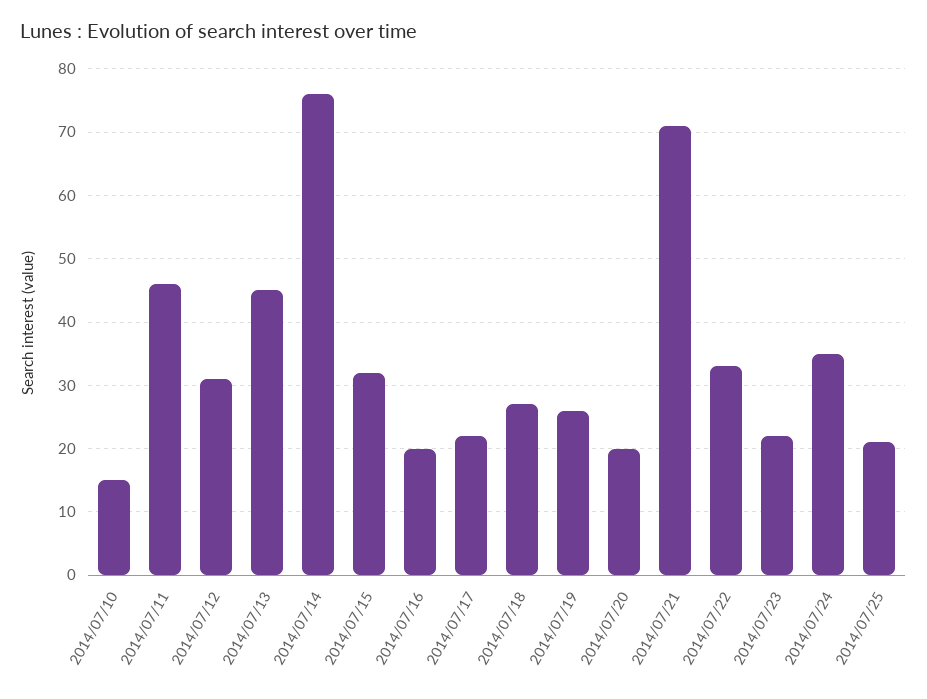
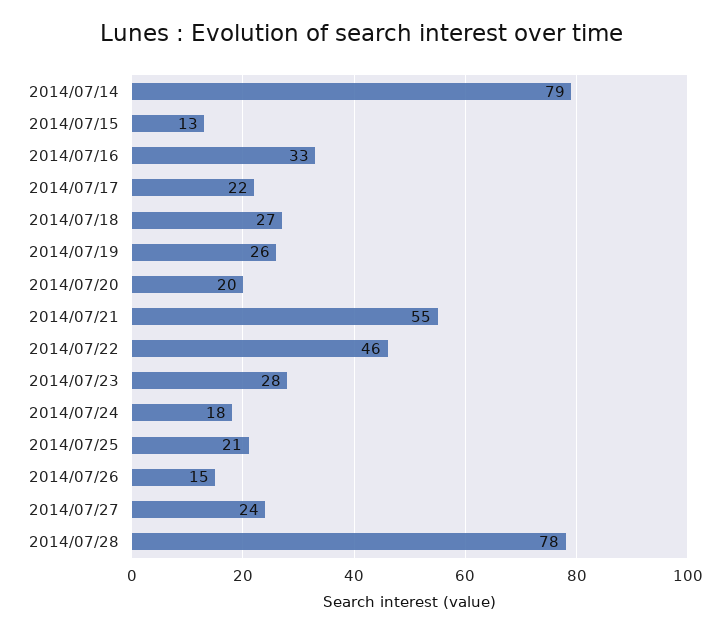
2014/07/10: 15 -> none
2014/07/11: 46 -> none
2014/07/12: 31 -> none
2014/07/13: 45 -> none
2014/07/14: 76 -> 79
2014/07/15: 32 -> 13
2014/07/16: 20 -> 33
2014/07/21: 71 -> 55
2014/07/22: 33 -> 46
2014/07/23: 22 -> 28
2014/07/24: 35 -> 18
2014/07/26: none -> 15
2014/07/27: none -> 24
2014/07/28: none -> 78

